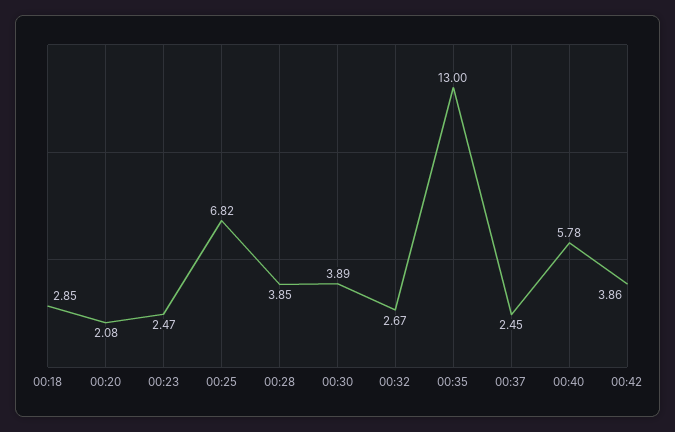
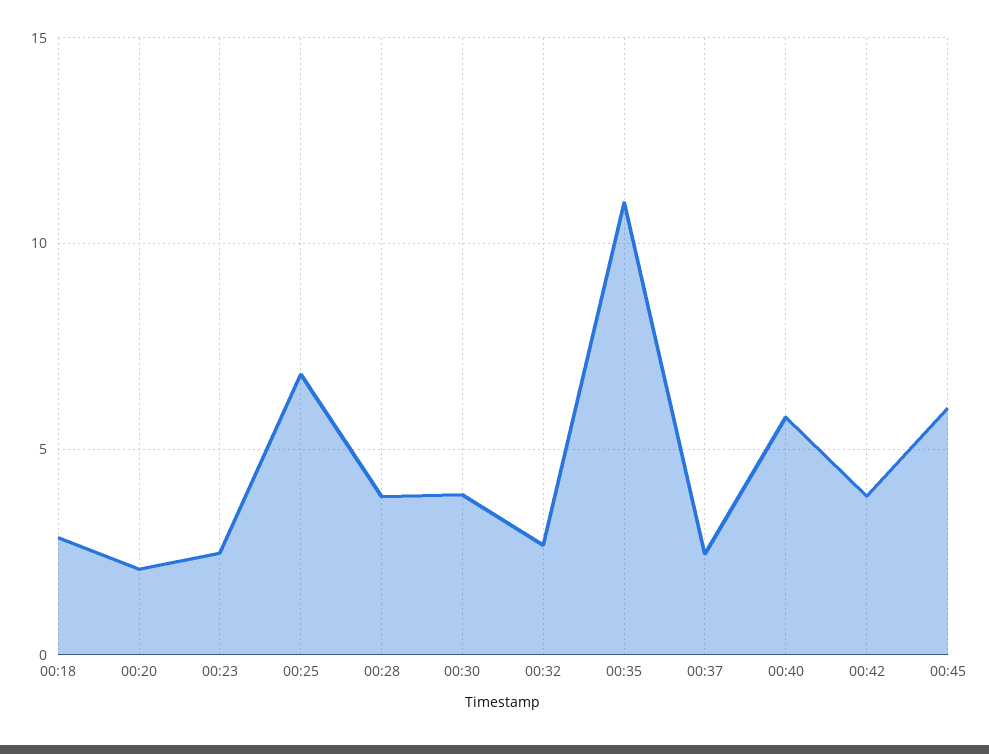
00:35: 13 -> 11
00:45: none -> 6

